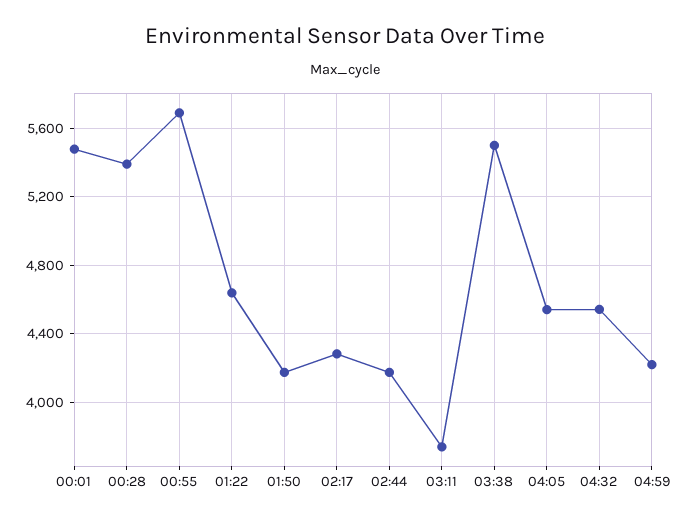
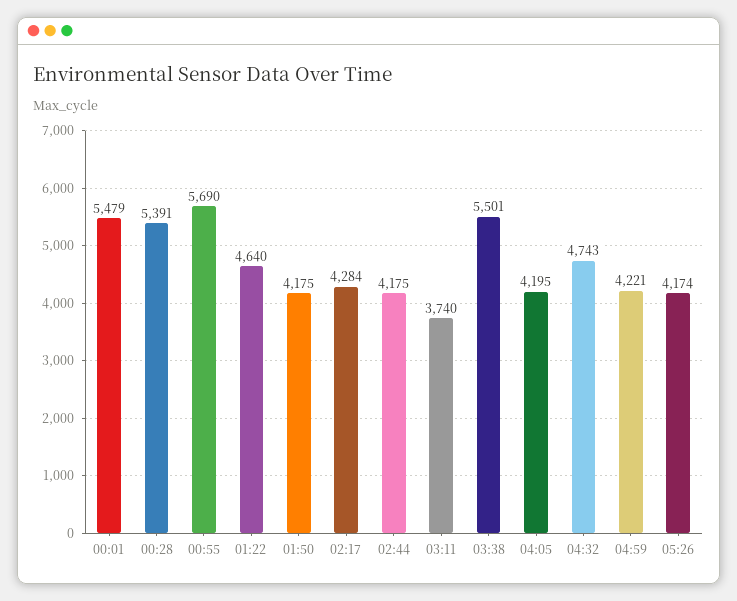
04:05: 4550 -> 4195
04:32: 4550 -> 4743
05:26: none -> 4174

